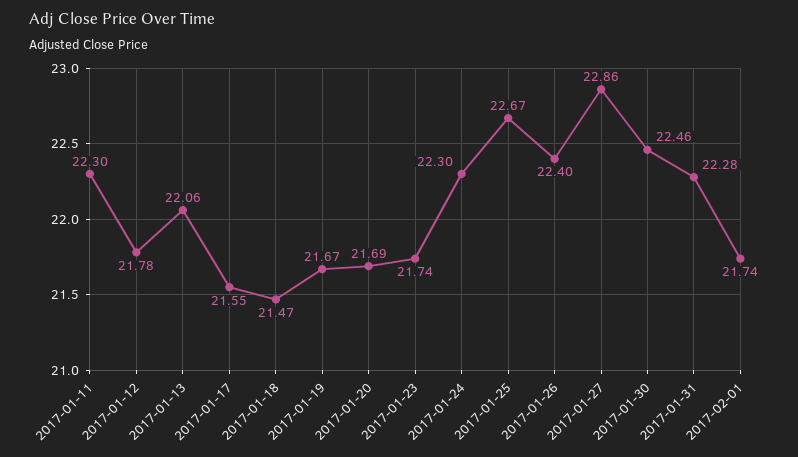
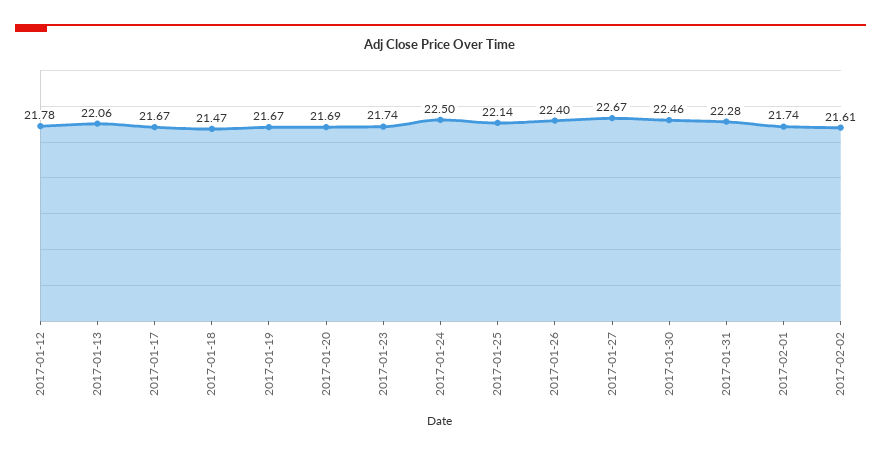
2017-01-11: 22.3 -> none
2017-01-17: 21.55 -> 21.67
2017-01-24: 22.3 -> 22.5
2017-01-25: 22.67 -> 22.14
2017-01-27: 22.86 -> 22.67
2017-02-02: none -> 21.61

